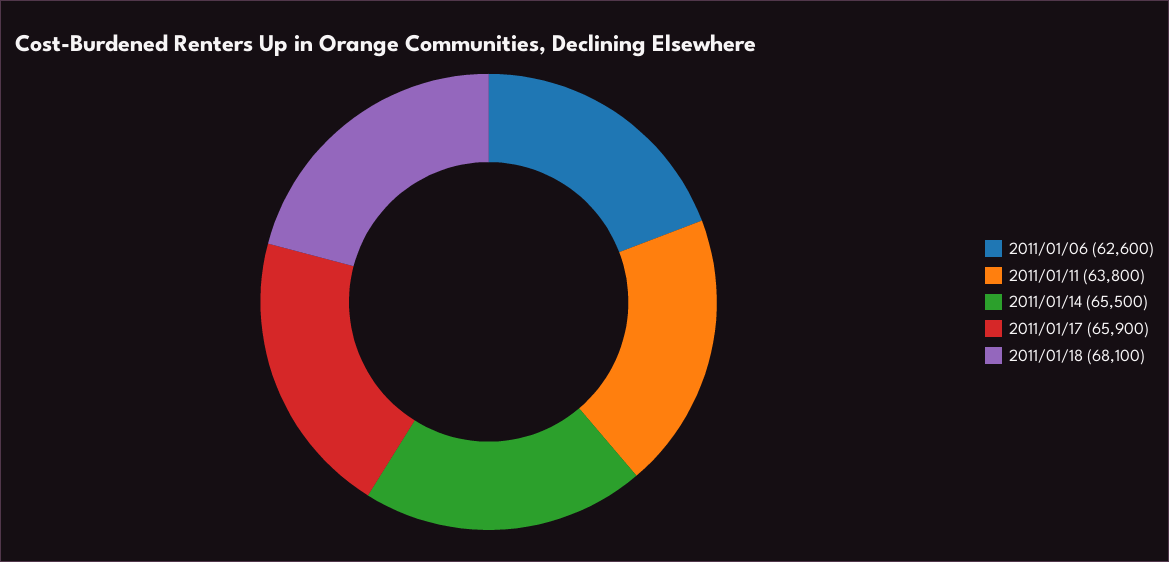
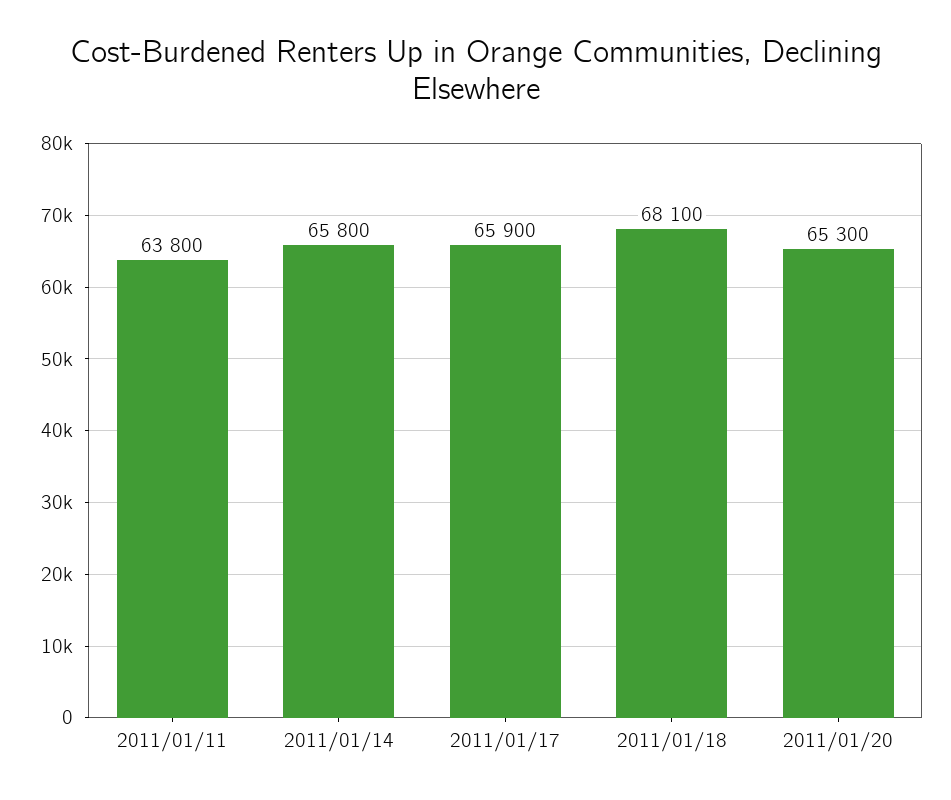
2011/01/06: 62600 -> none
2011/01/14: 65500 -> 65800
2011/01/20: none -> 65300

